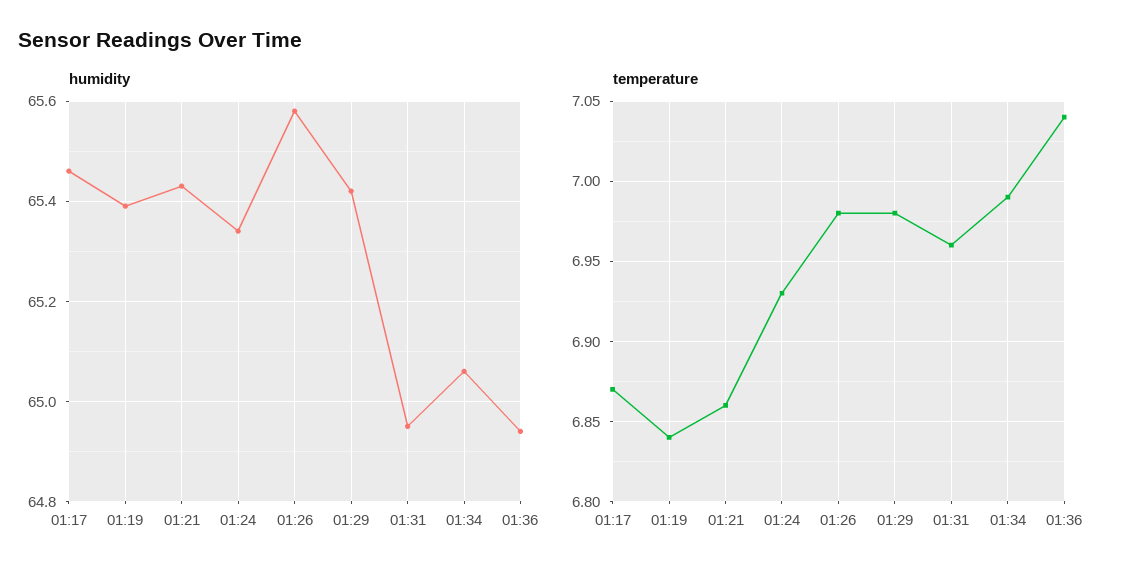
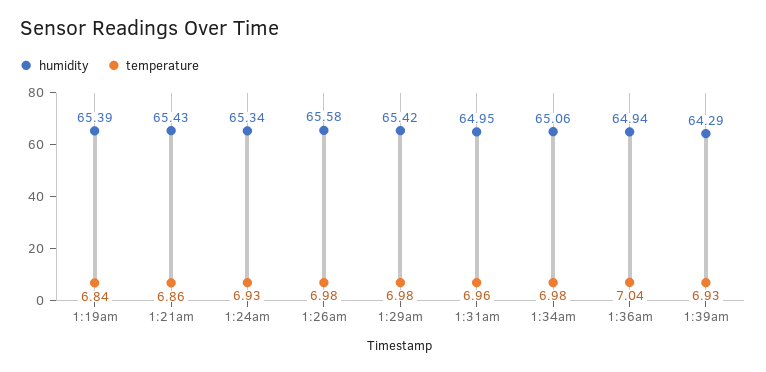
humidity, 01:17: 65.45 -> none
temperature, 01:17: 6.87 -> none
temperature, 01:34: 6.99 -> 6.98
humidity, 1:39am: none -> 64.29
temperature, 1:39am: none -> 6.93

